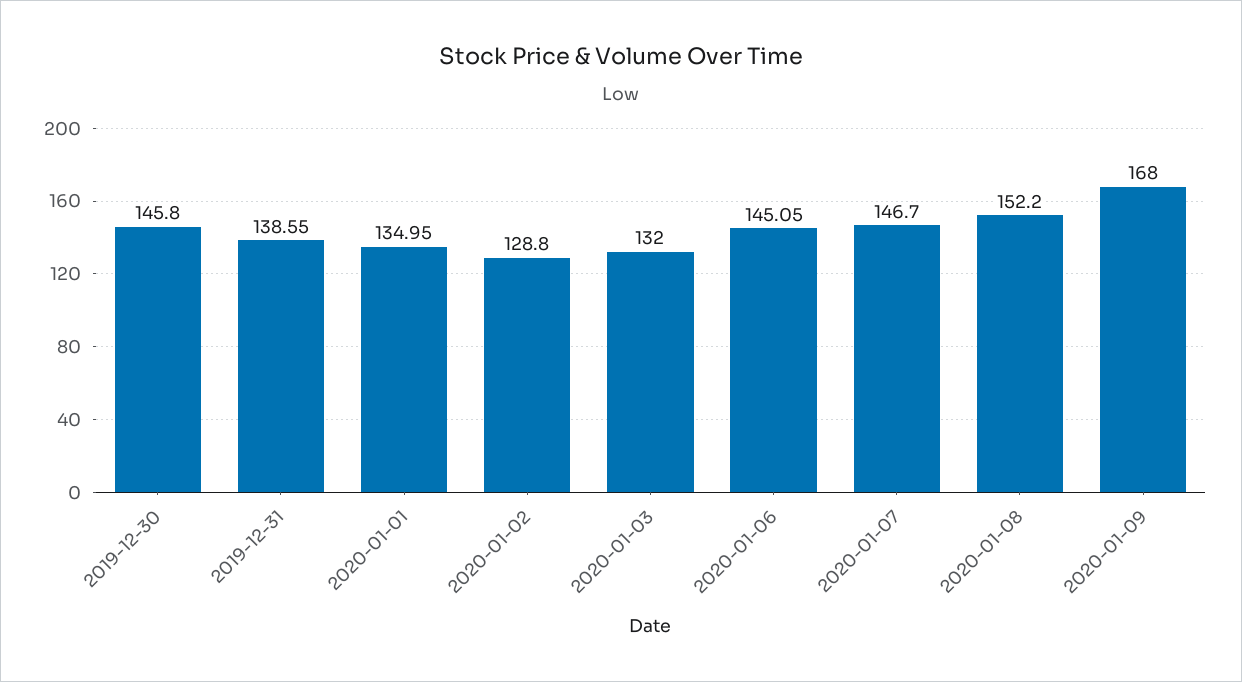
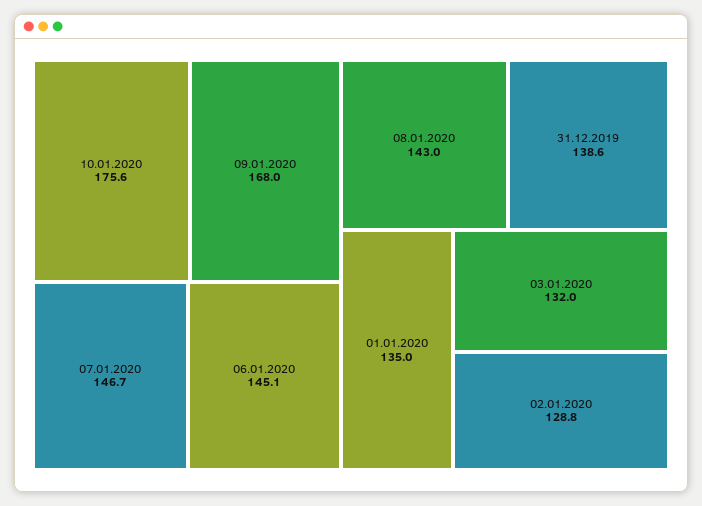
2019-12-30: 145.8 -> none
2020-01-08: 152.2 -> 143
10.01.2020: none -> 175.6

